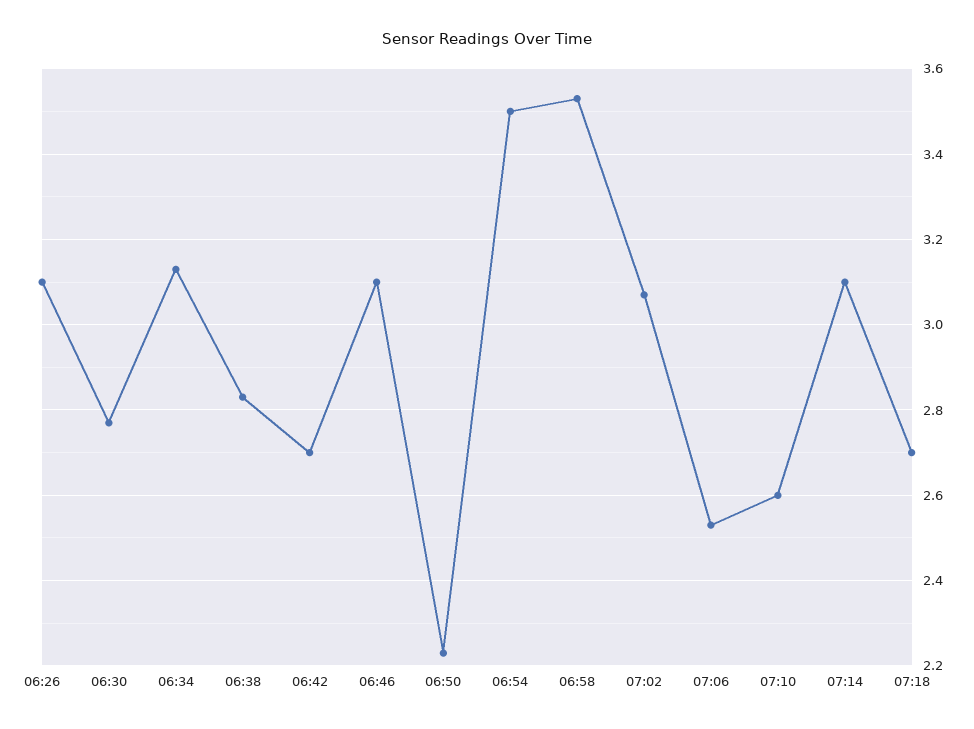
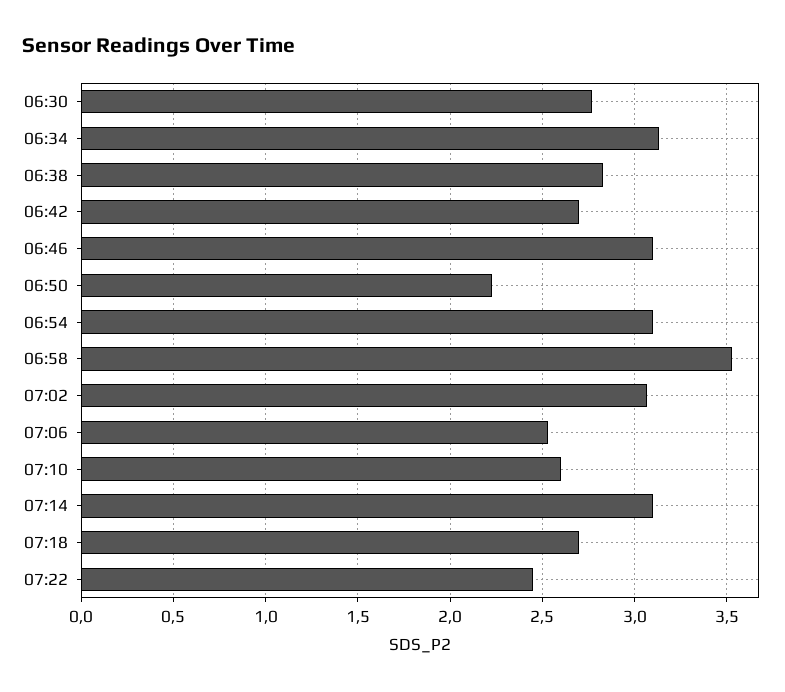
06:26: 3.1 -> none
06:54: 3.5 -> 3.1
07:22: none -> 2.45

